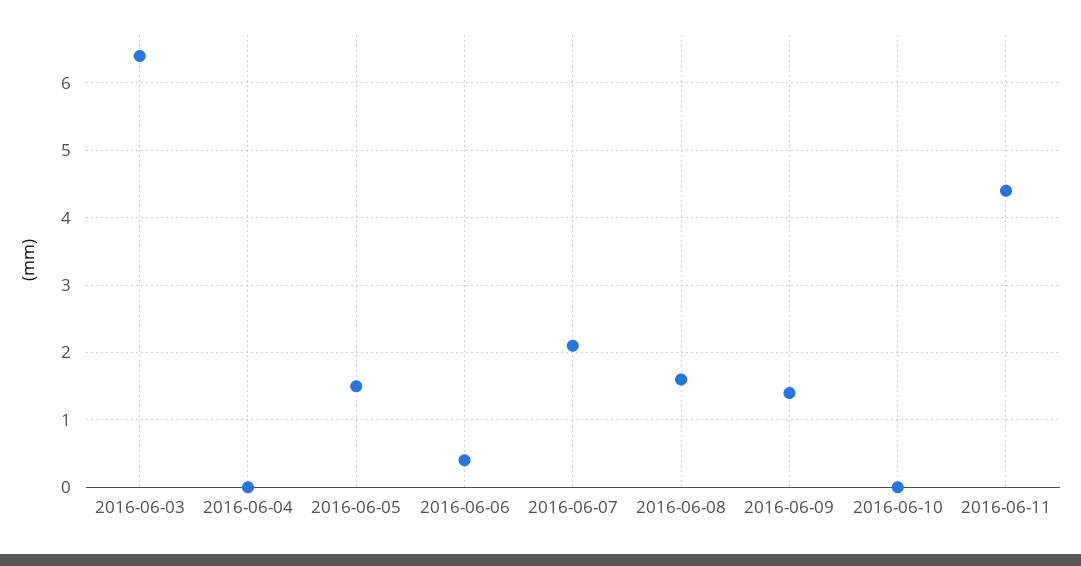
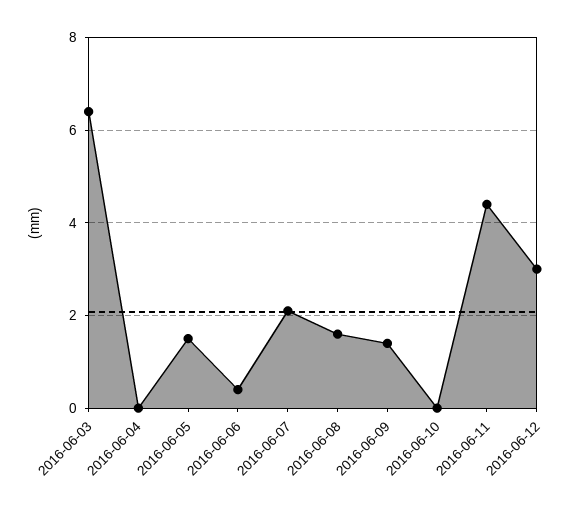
2016-06-12: none -> 3

